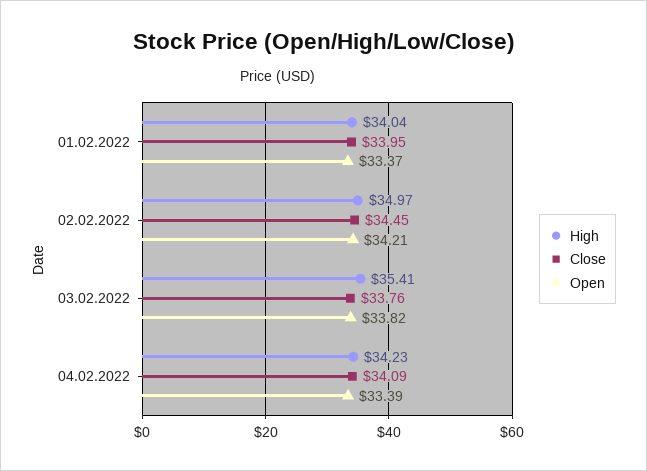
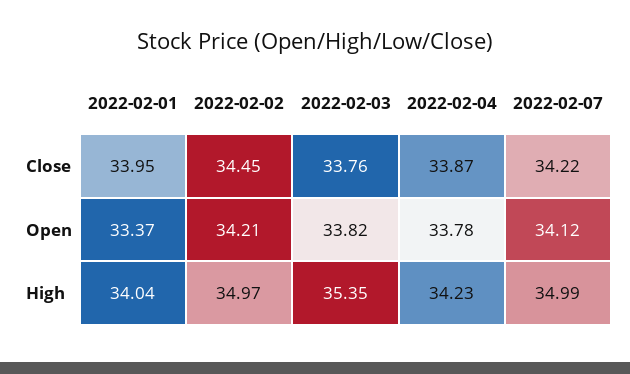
High, 03.02.2022: 35.41 -> 35.35
Close, 04.02.2022: 34.09 -> 33.87
Open, 04.02.2022: 33.39 -> 33.78
Close, 2022-02-07: none -> 34.22
Open, 2022-02-07: none -> 34.12
High, 2022-02-07: none -> 34.99

